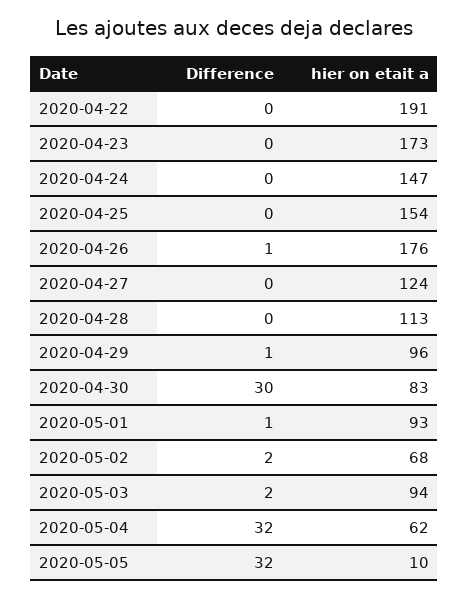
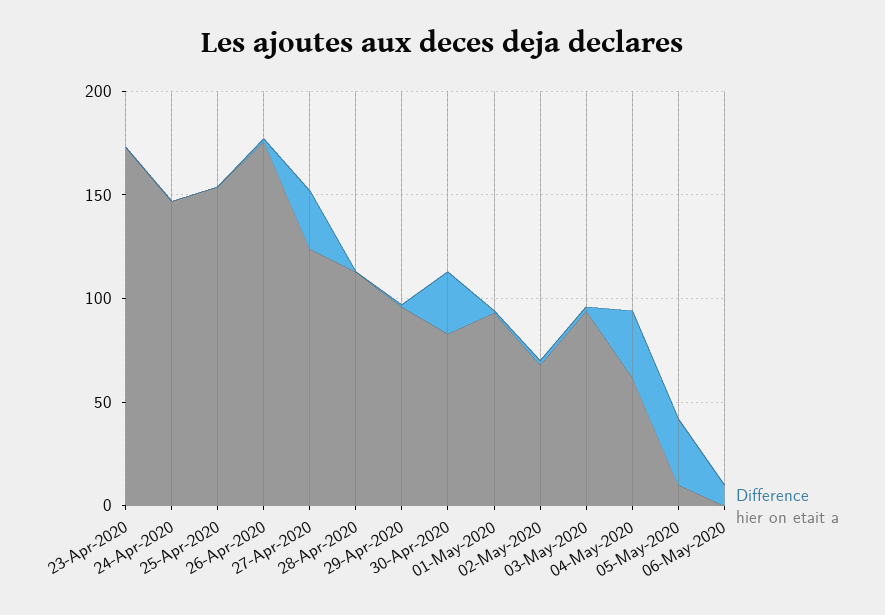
Difference, 2020-04-22: 0 -> none
hier on etait a, 2020-04-22: 191 -> none
Difference, 2020-04-27: 0 -> 30
Difference, 06-May-2020: none -> 10
hier on etait a, 06-May-2020: none -> 0

